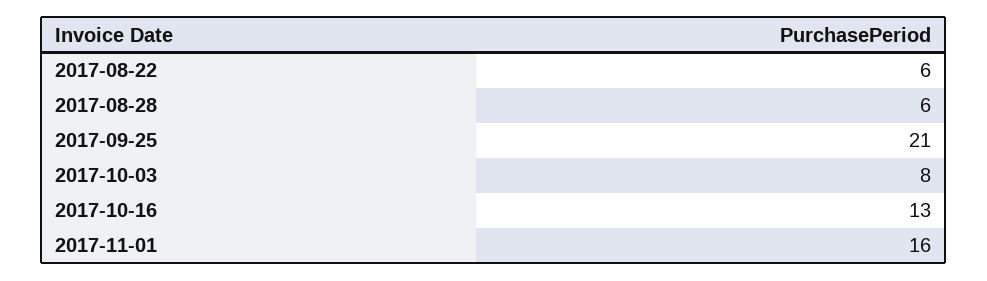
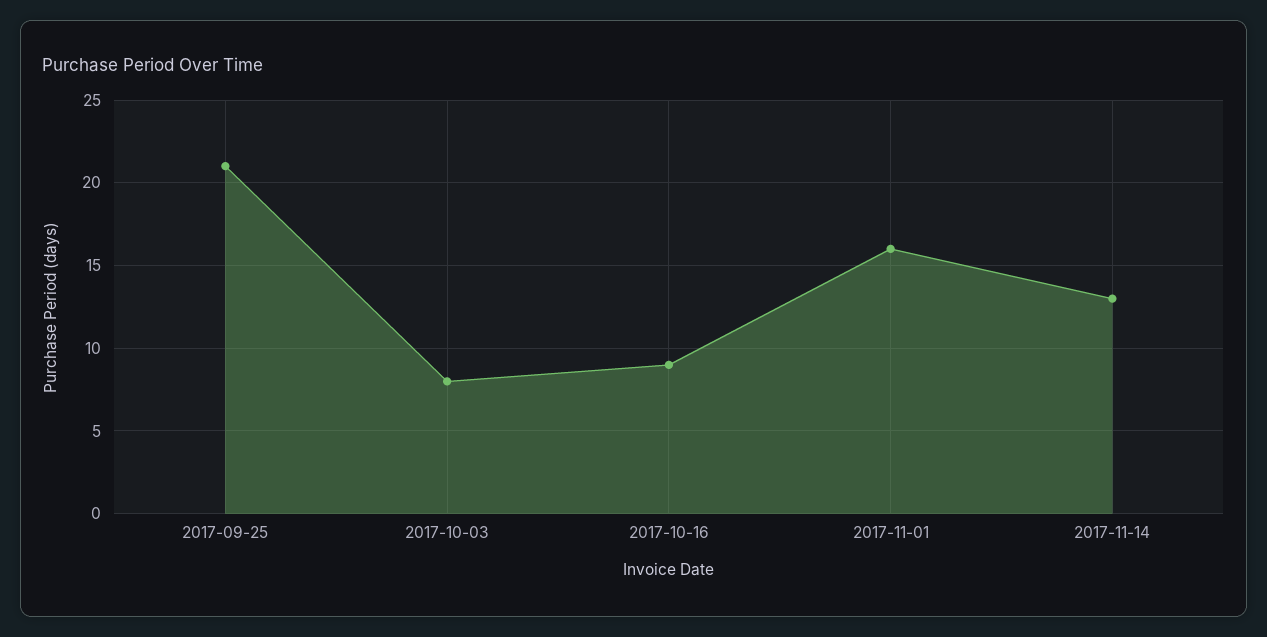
2017-08-22: 6 -> none
2017-08-28: 6 -> none
2017-10-16: 13 -> 9
2017-11-14: none -> 13

